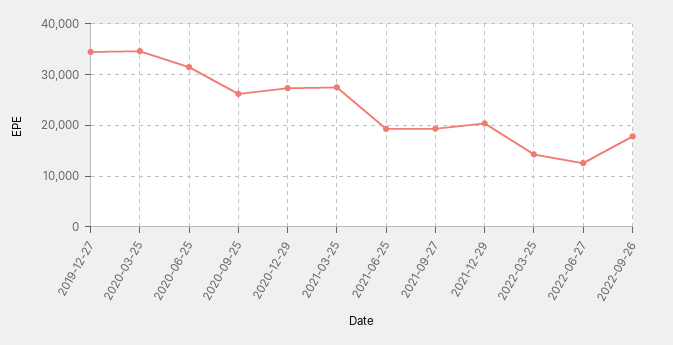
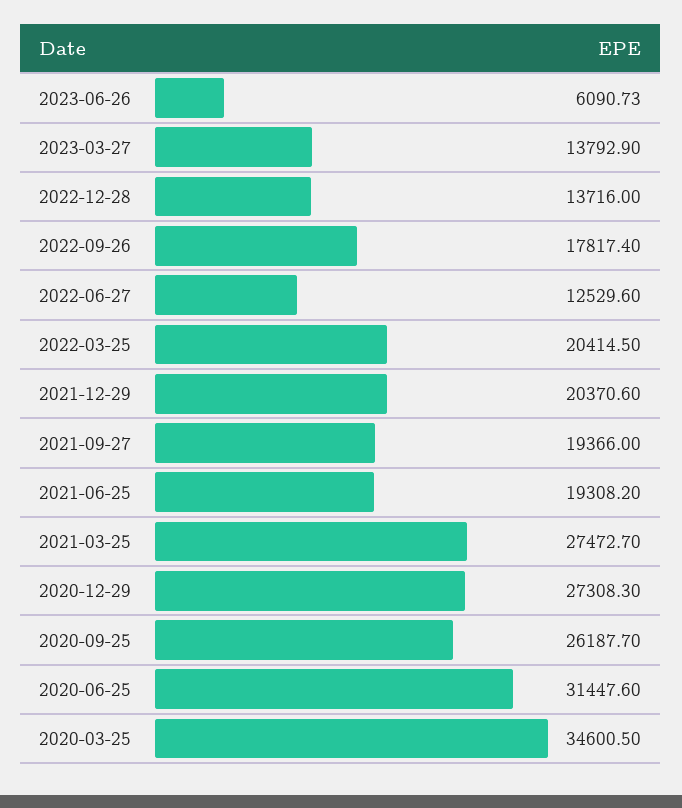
2019-12-27: 34000 -> none
2022-03-25: 14000 -> 20414.5
2023-06-26: none -> 6090.73
2023-03-27: none -> 13792.9
2022-12-28: none -> 13716

